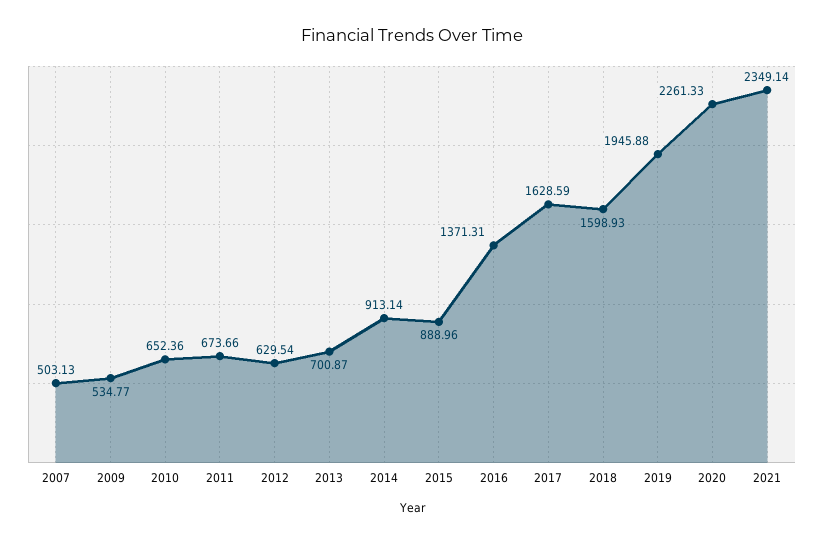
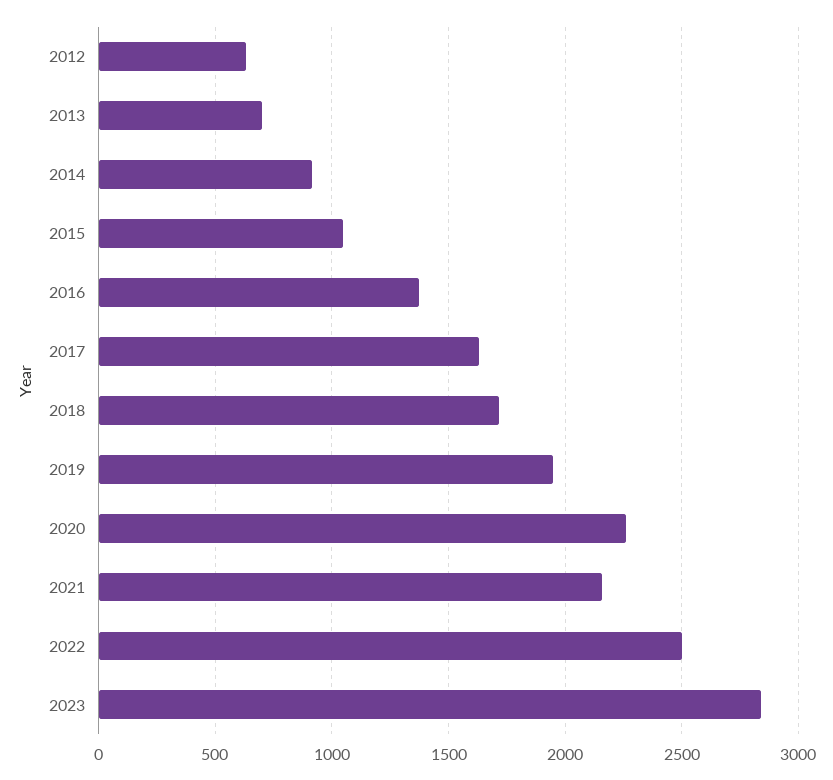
2007: 503.13 -> none
2009: 534.77 -> none
2010: 652.36 -> none
2011: 673.66 -> none
2015: 888.96 -> 1050
2018: 1598.93 -> 1700
2021: 2349.14 -> 2150
2022: none -> 2500
2023: none -> 2850

